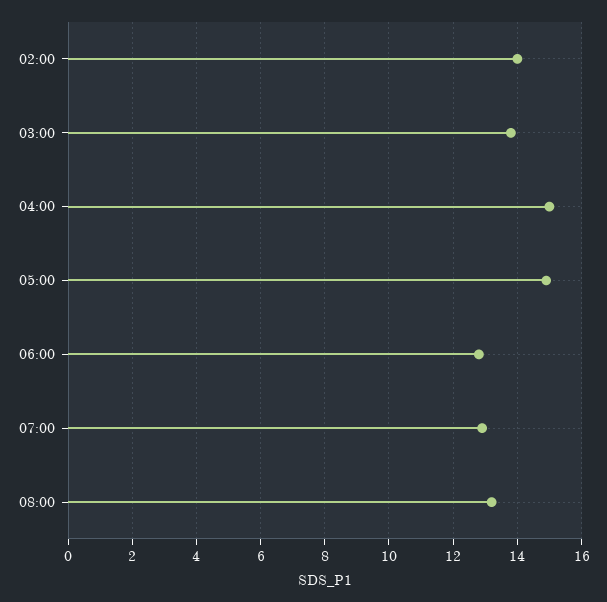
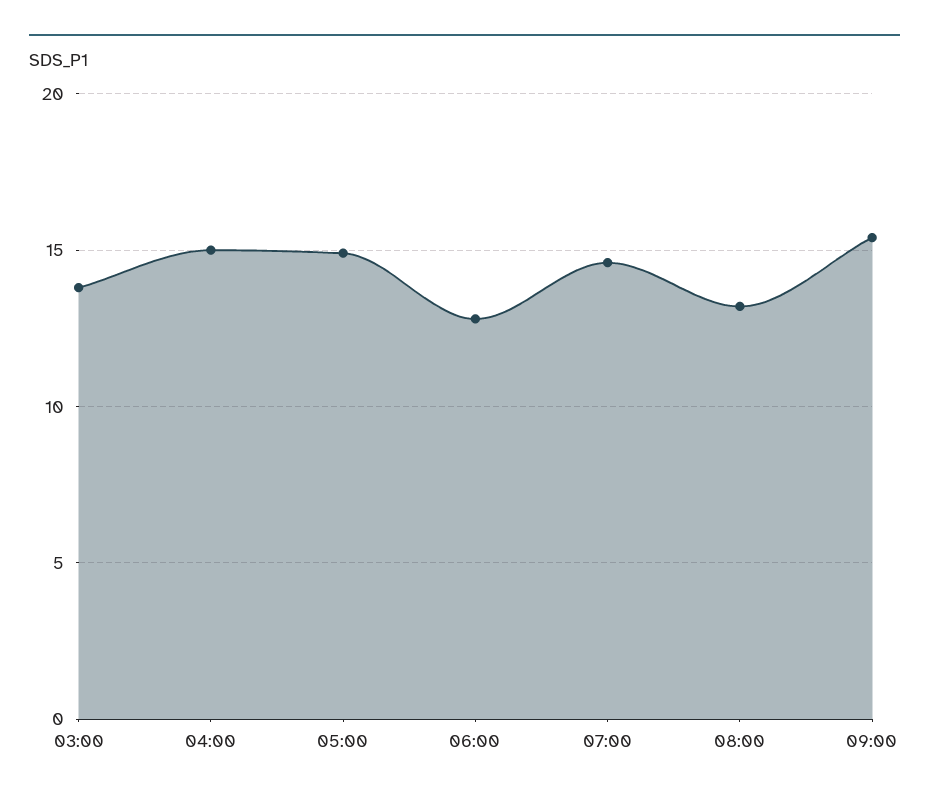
02:00: 14 -> none
07:00: 13 -> 14.5
09:00: none -> 15.5

